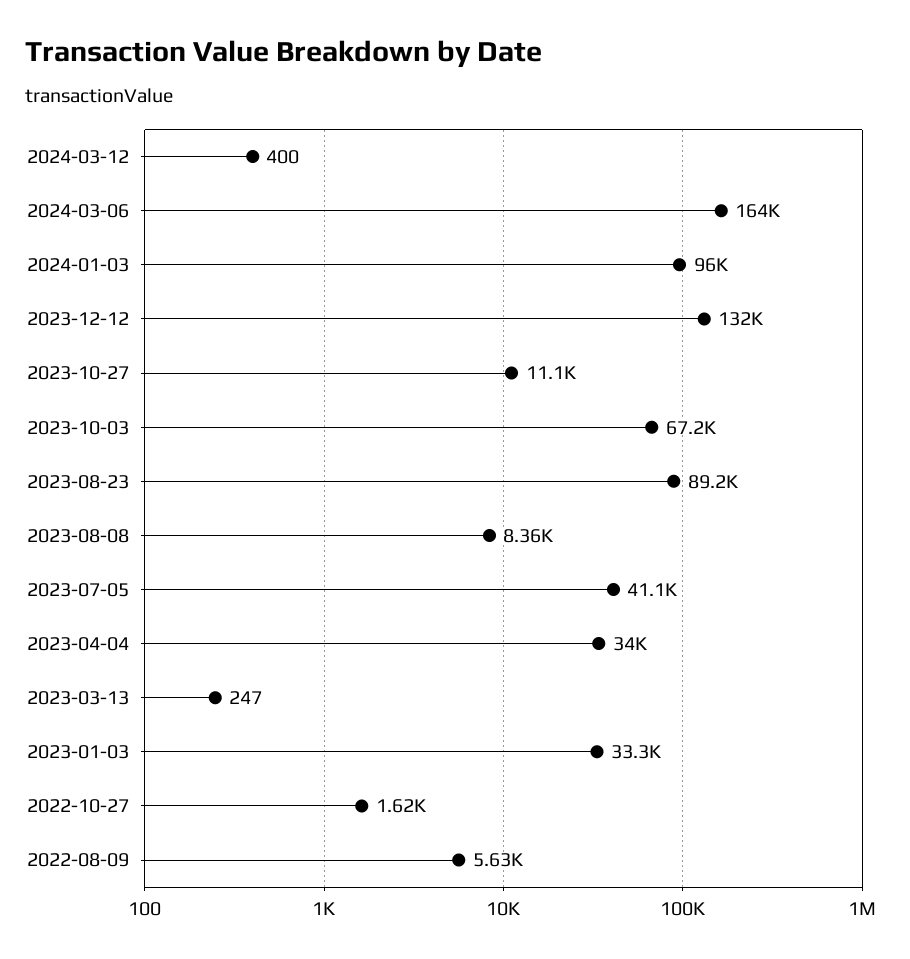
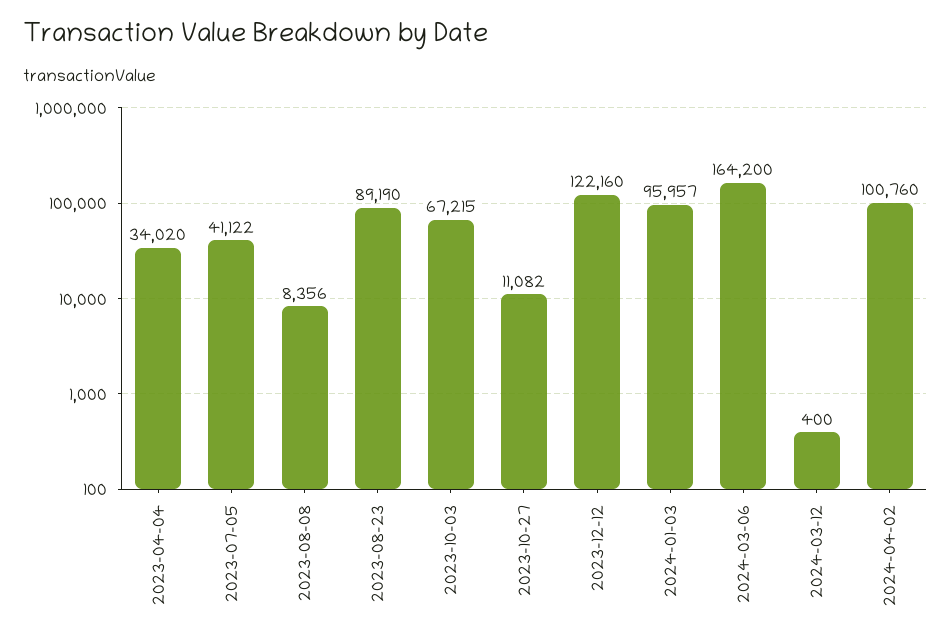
2023-12-12: 132000 -> 122160
2023-03-13: 247 -> none
2023-01-03: 33300 -> none
2022-10-27: 1620 -> none
2022-08-09: 5630 -> none
2024-04-02: none -> 100760

